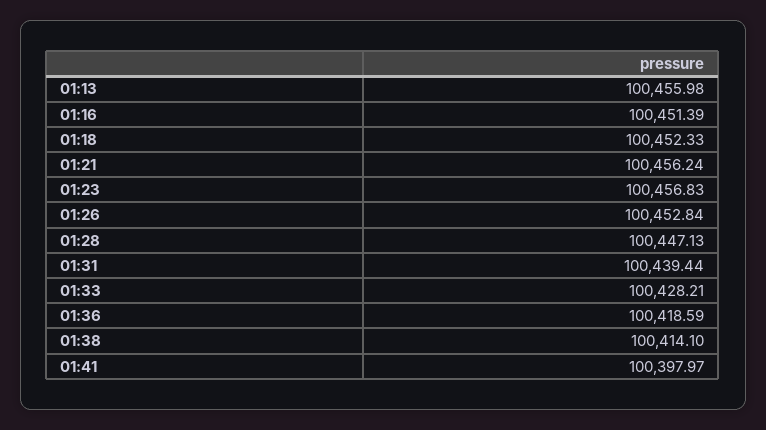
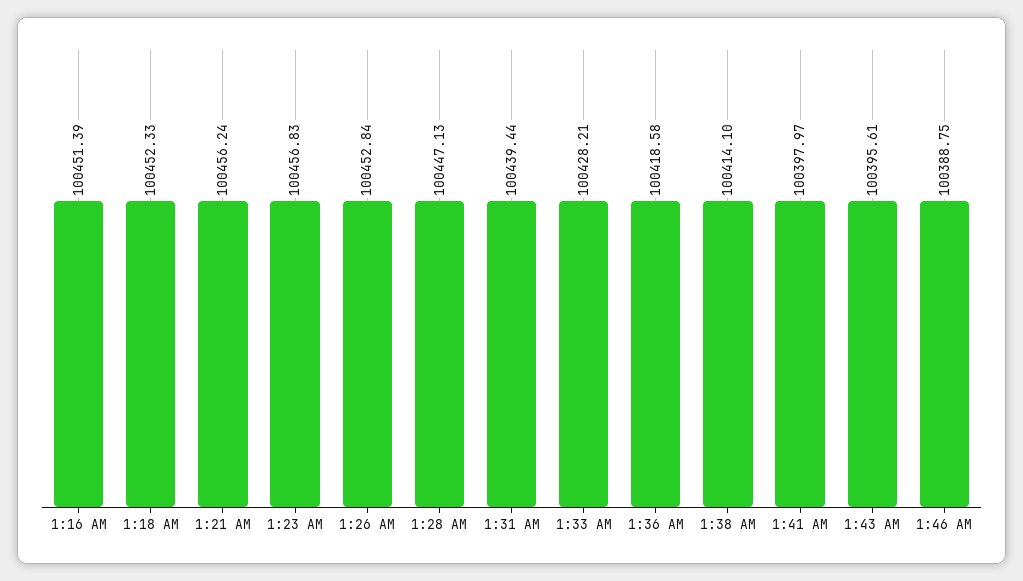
01:13: 100455.98 -> none
01:36: 100418.59 -> 100418.58
1:43 AM: none -> 100395.61
1:46 AM: none -> 100388.75

